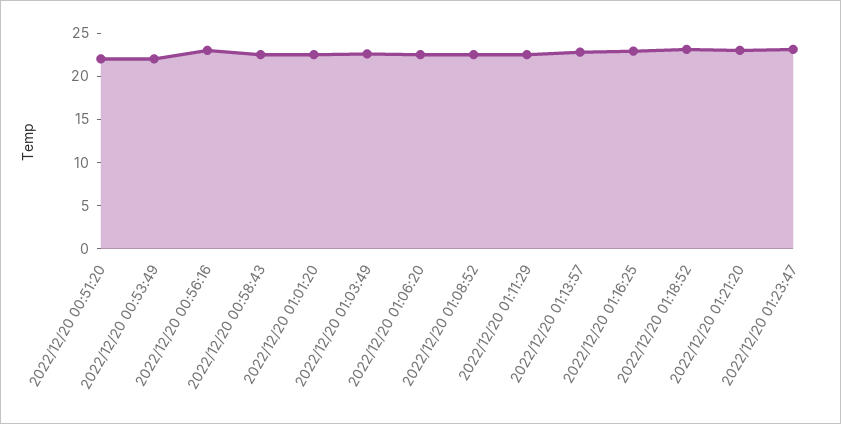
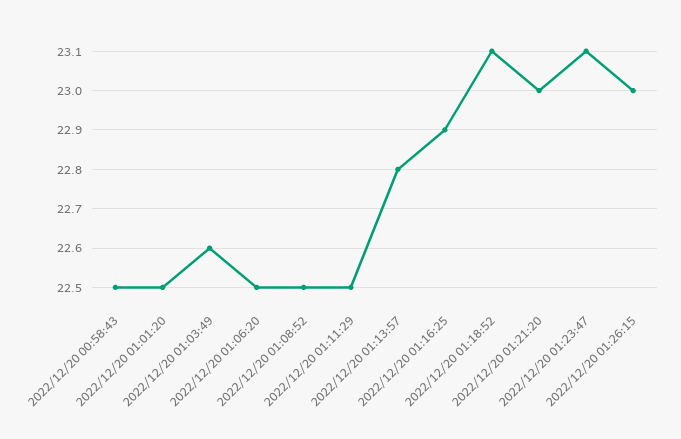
2022/12/20 00:51:20: 22 -> none
2022/12/20 00:53:49: 22 -> none
2022/12/20 00:56:16: 23 -> none
2022/12/20 01:26:15: none -> 23

